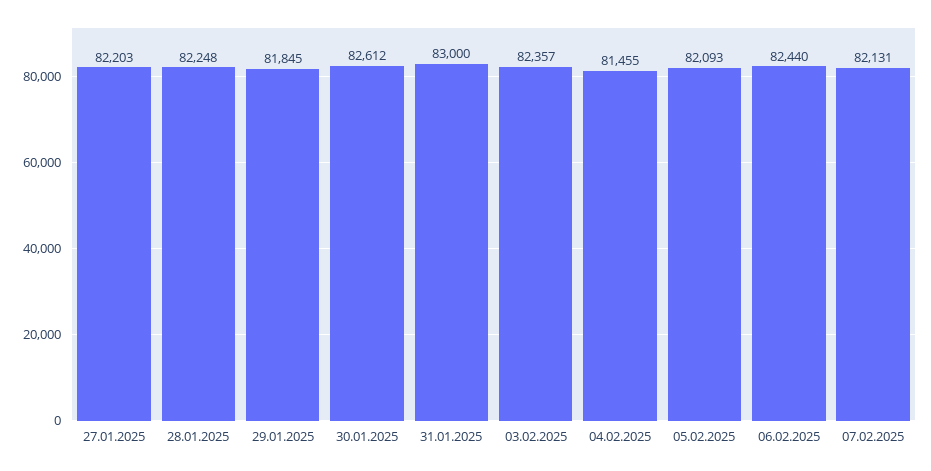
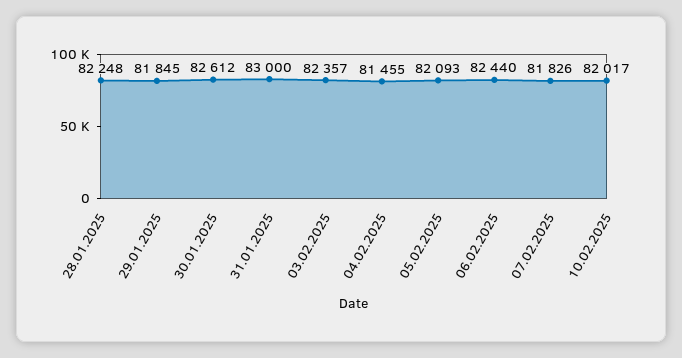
27.01.2025: 82203 -> none
07.02.2025: 82131 -> 81826
10.02.2025: none -> 82017

